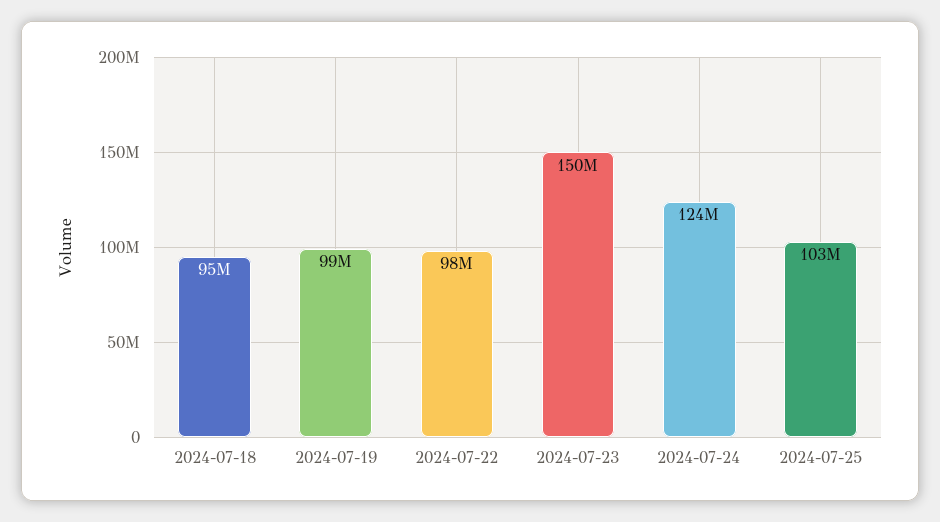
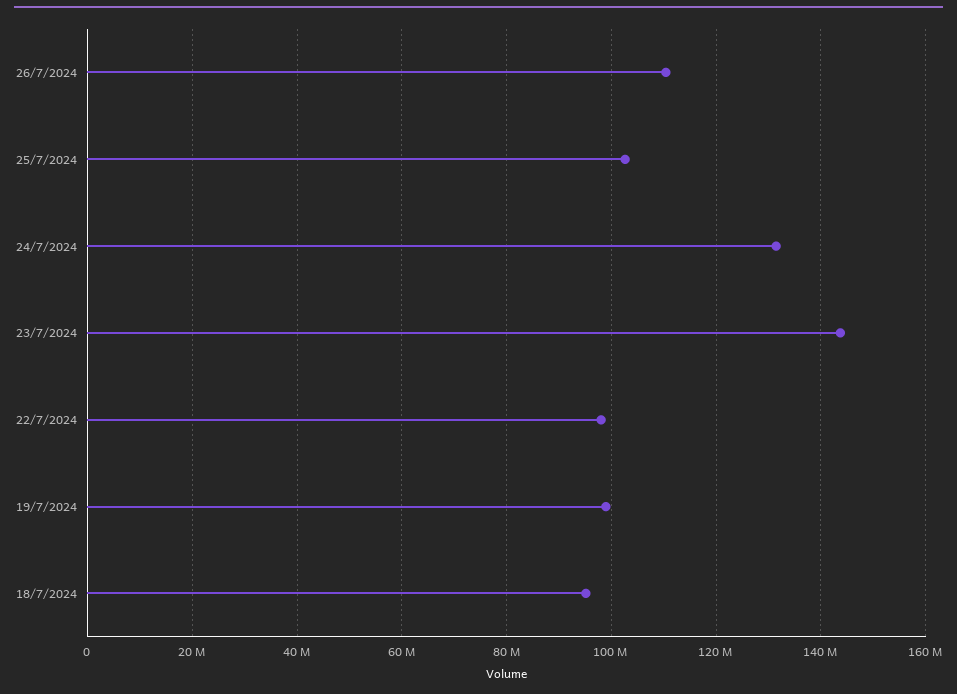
2024-07-23: 150000000 -> 144000000
2024-07-24: 124000000 -> 132000000
26/7/2024: none -> 110000000

